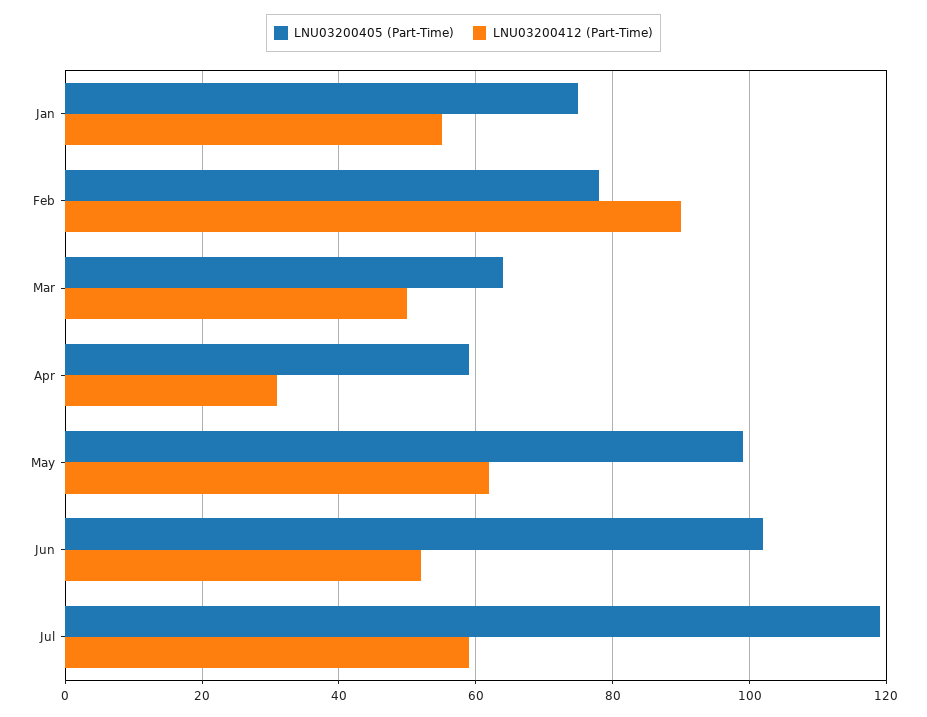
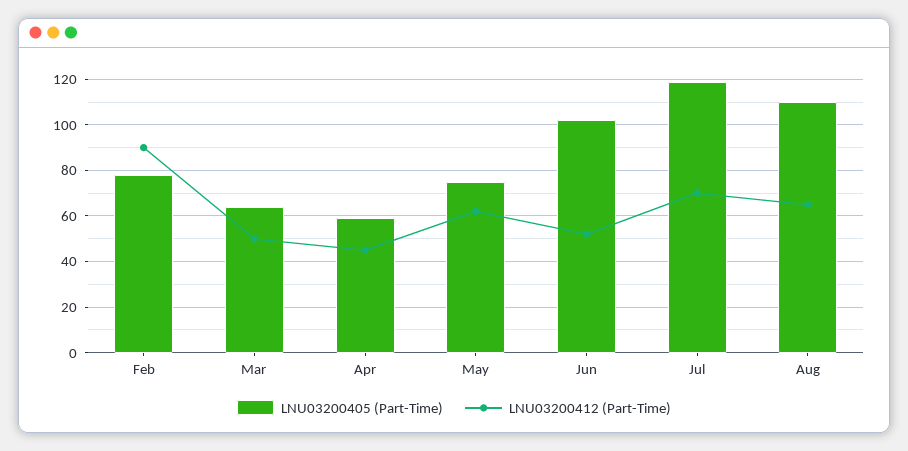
LNU03200405 (Part-Time), Jan: 75 -> none
LNU03200412 (Part-Time), Jan: 55 -> none
LNU03200412 (Part-Time), Apr: 30 -> 45
LNU03200405 (Part-Time), May: 100 -> 75
LNU03200412 (Part-Time), Jul: 60 -> 70
LNU03200405 (Part-Time), Aug: none -> 110
LNU03200412 (Part-Time), Aug: none -> 65

